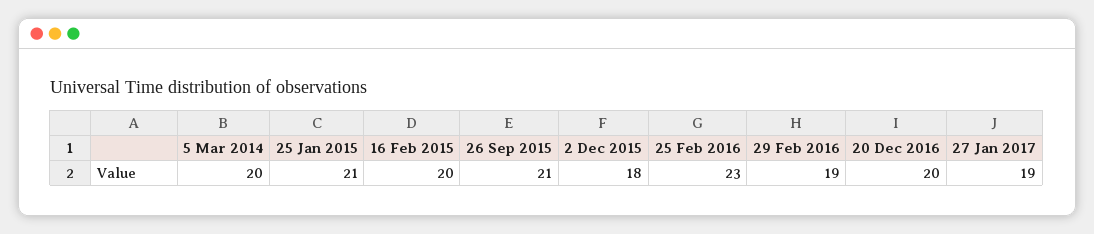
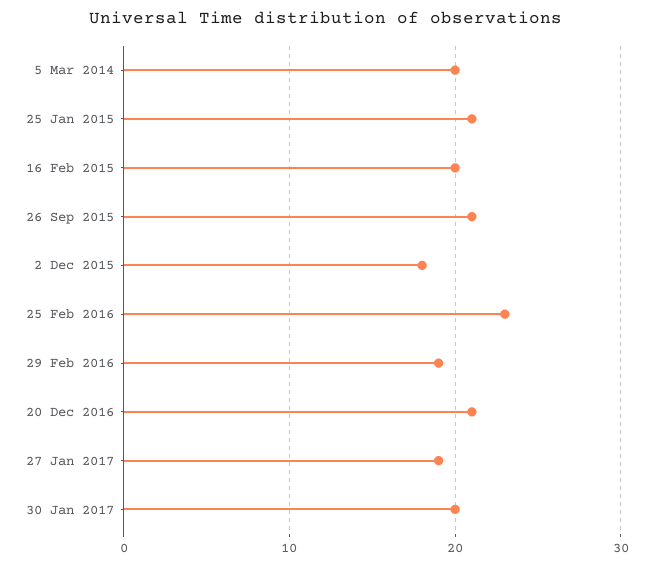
20 Dec 2016: 20 -> 21
30 Jan 2017: none -> 20

